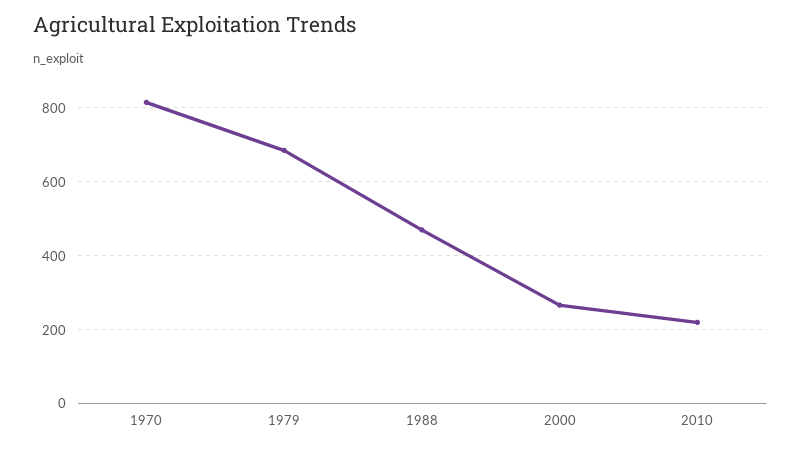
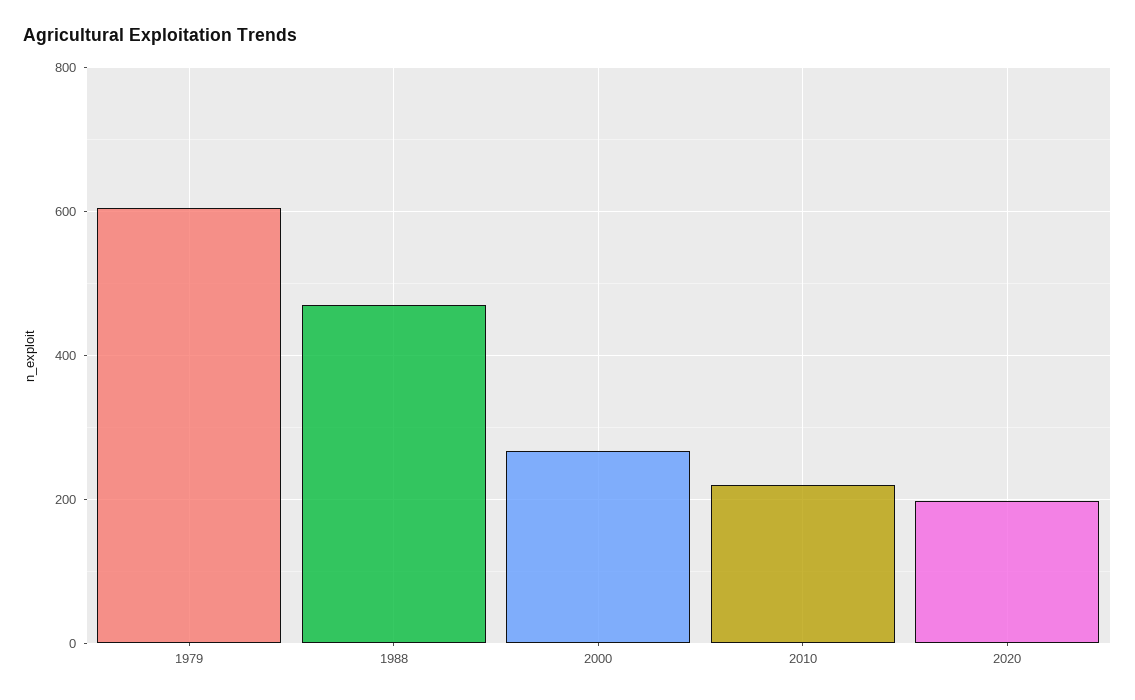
1970: 820 -> none
1979: 680 -> 600
2020: none -> 200

